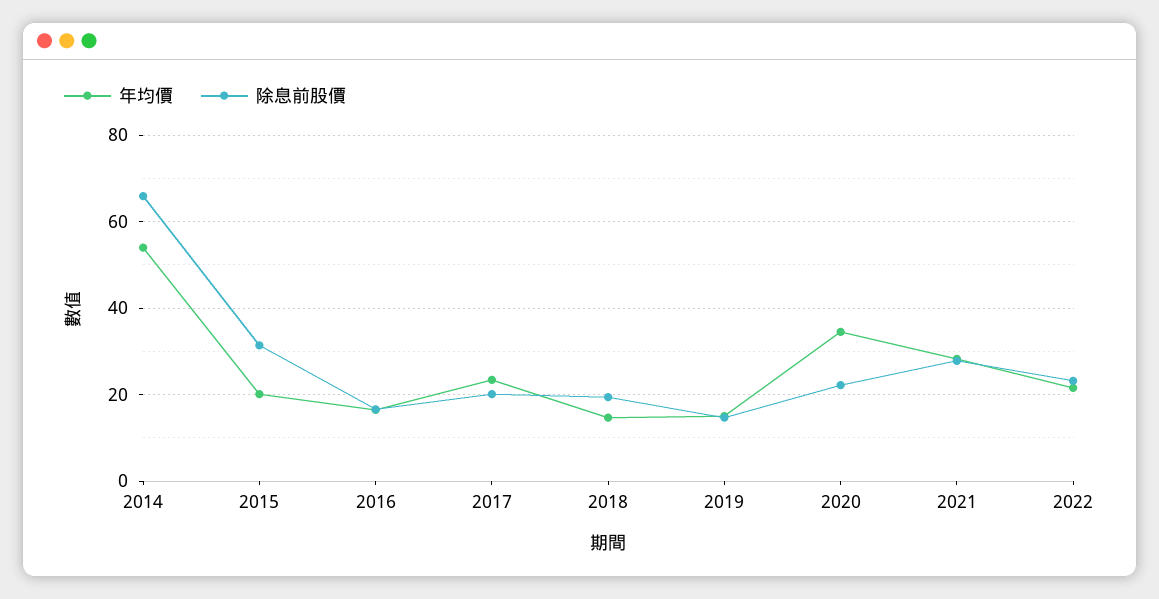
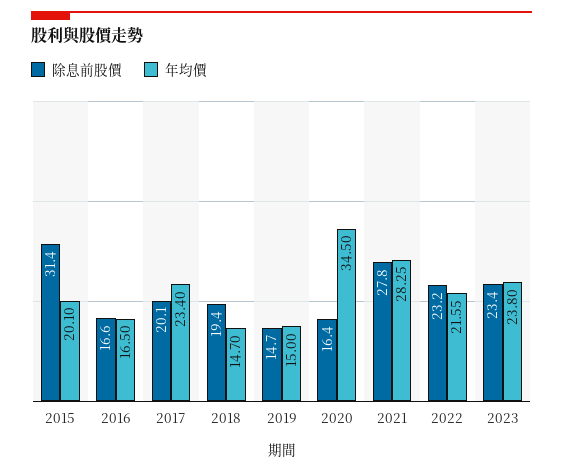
年均價, 2014: 54 -> none
除息前股價, 2014: 66 -> none
除息前股價, 2020: 22 -> 16.4
除息前股價, 2023: none -> 23.4
年均價, 2023: none -> 23.8

